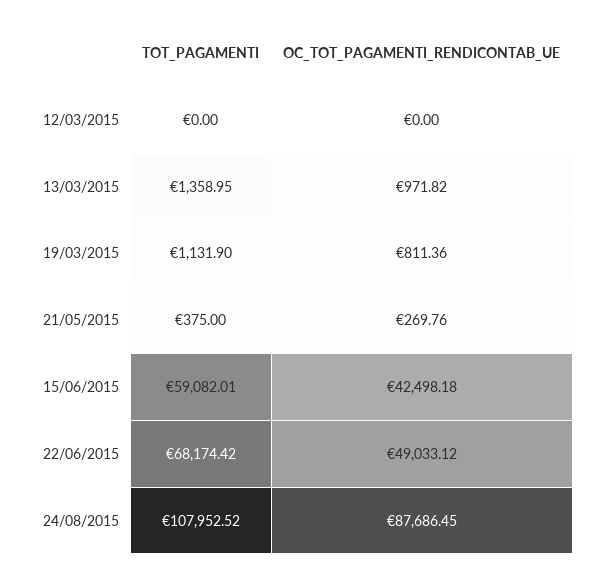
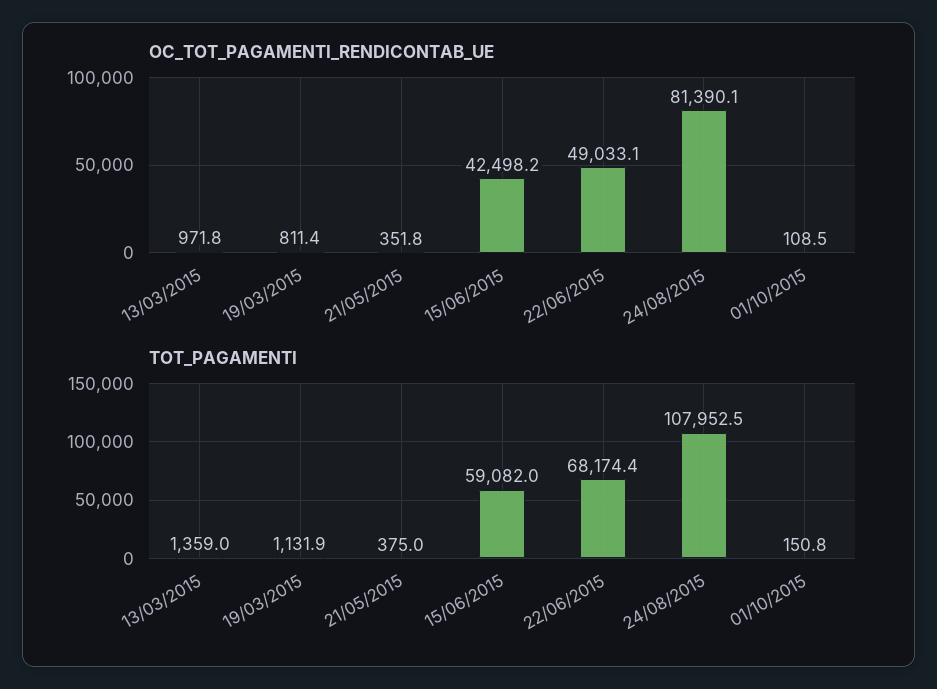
TOT_PAGAMENTI, 12/03/2015: 0 -> none
OC_TOT_PAGAMENTI_RENDICONTAB_UE, 12/03/2015: 0 -> none
OC_TOT_PAGAMENTI_RENDICONTAB_UE, 21/05/2015: 269.76 -> 351.8
OC_TOT_PAGAMENTI_RENDICONTAB_UE, 24/08/2015: 87686.45 -> 81390.1
OC_TOT_PAGAMENTI_RENDICONTAB_UE, 01/10/2015: none -> 108.5
TOT_PAGAMENTI, 01/10/2015: none -> 150.8

